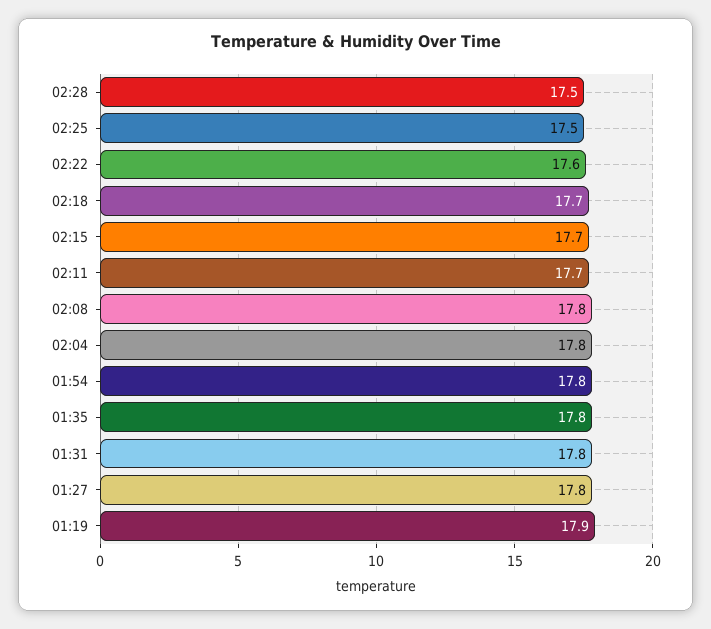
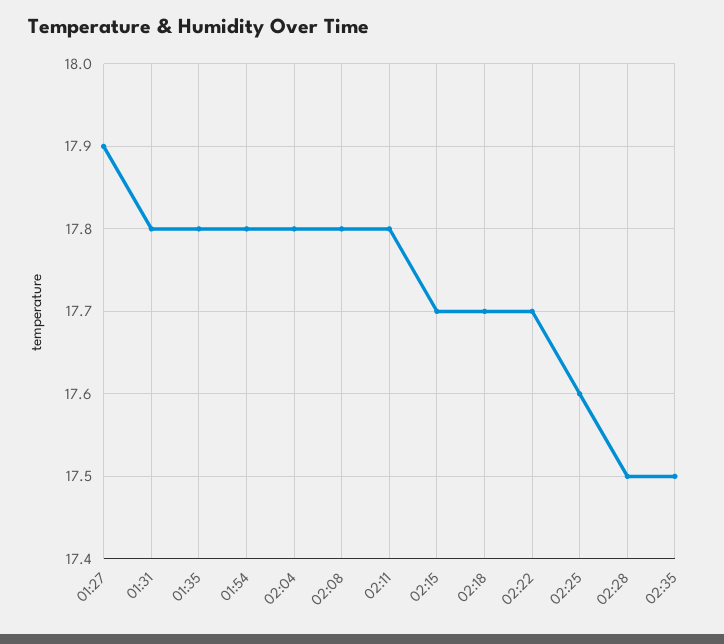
02:25: 17.5 -> 17.6
02:22: 17.6 -> 17.7
02:11: 17.7 -> 17.8
01:27: 17.8 -> 17.9
01:19: 17.9 -> none
02:35: none -> 17.5

